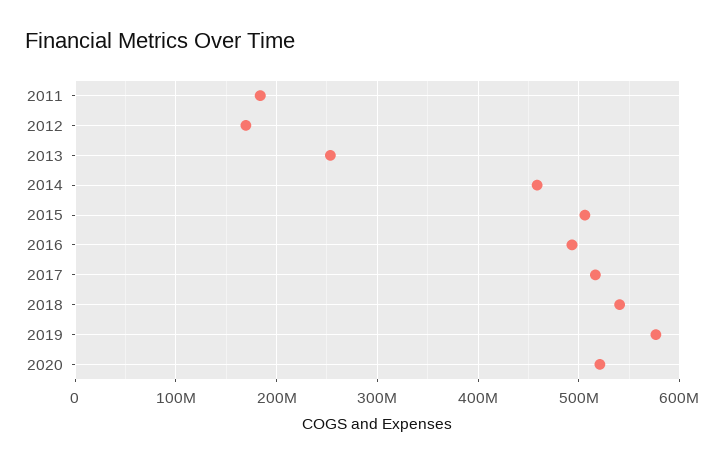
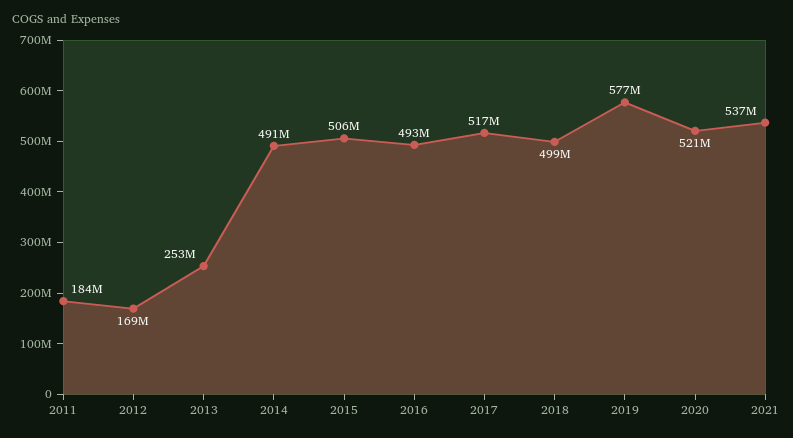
2014: 460000000 -> 491000000
2018: 540000000 -> 499000000
2021: none -> 537000000

